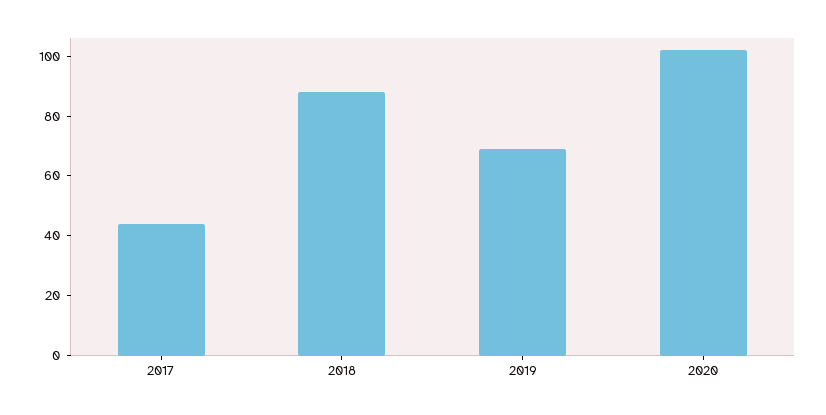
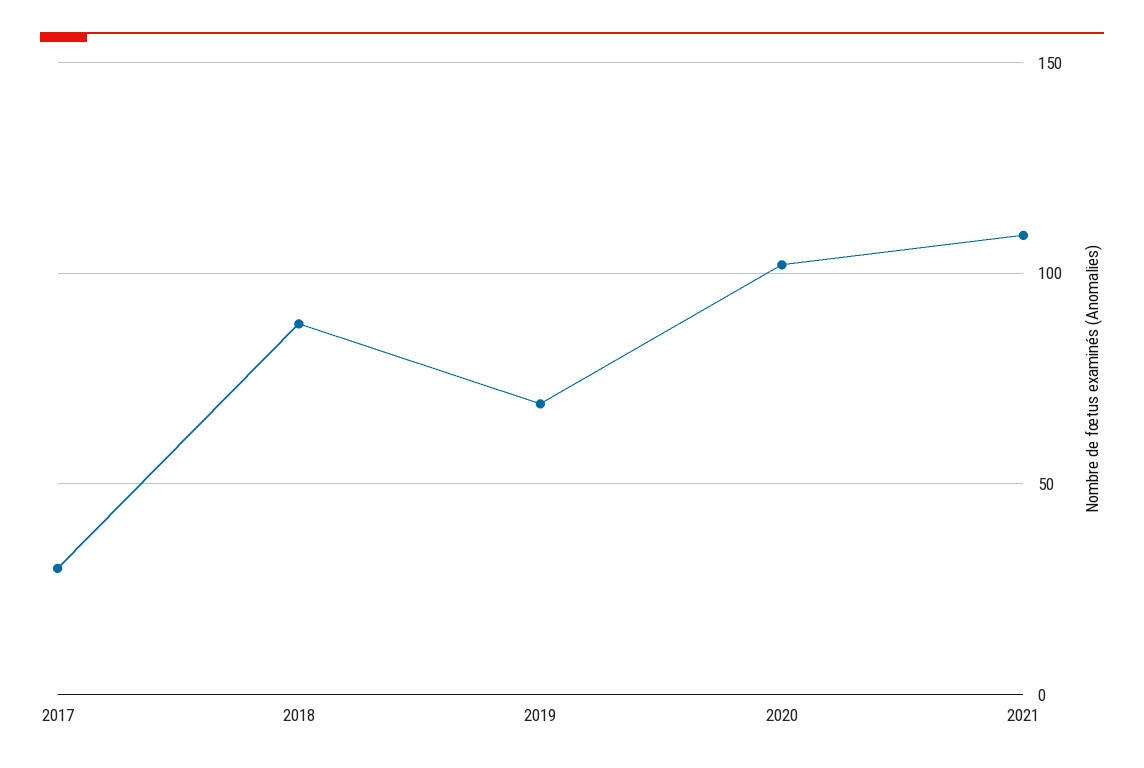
2017: 45 -> 30
2021: none -> 110

